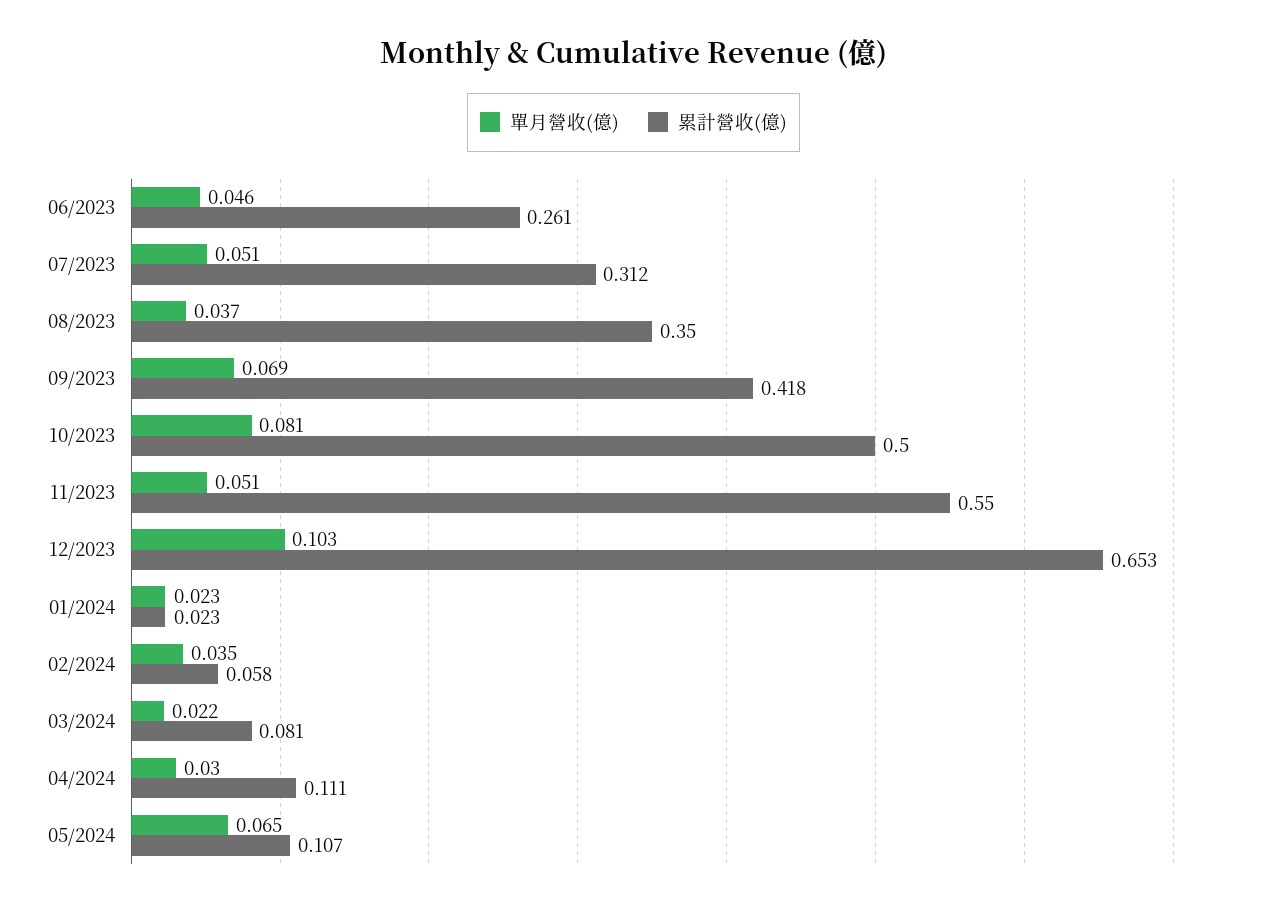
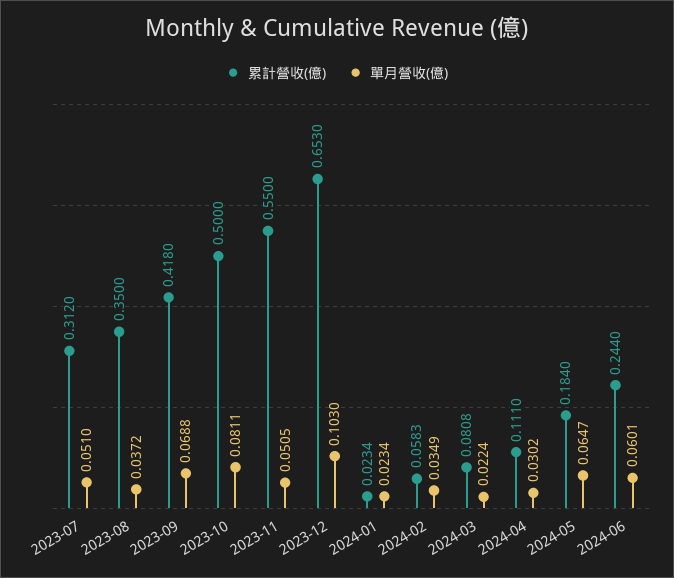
單月營收(億), 06/2023: 0.046 -> none
累計營收(億), 06/2023: 0.261 -> none
累計營收(億), 05/2024: 0.107 -> 0.184
累計營收(億), 2024-06: none -> 0.244
單月營收(億), 2024-06: none -> 0.0601

